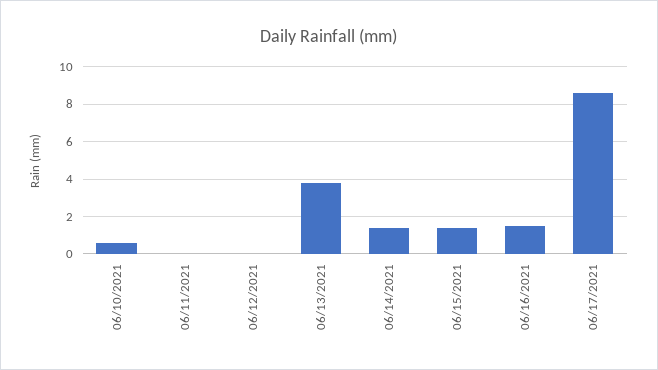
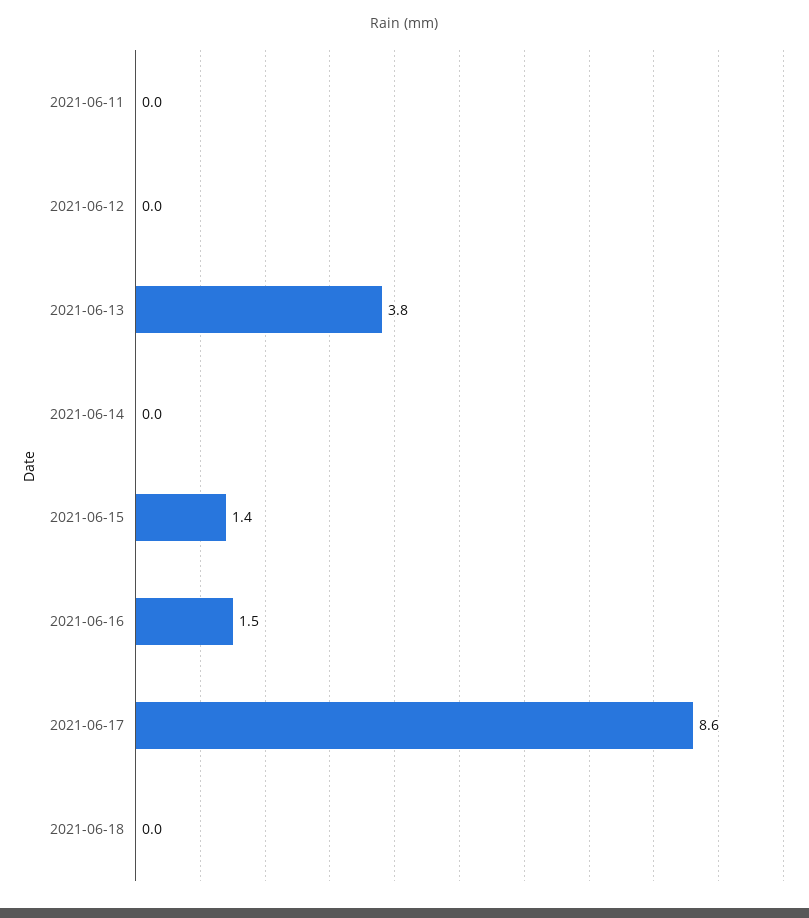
06/10/2021: 0.5 -> none
06/14/2021: 1.5 -> 0
2021-06-18: none -> 0

